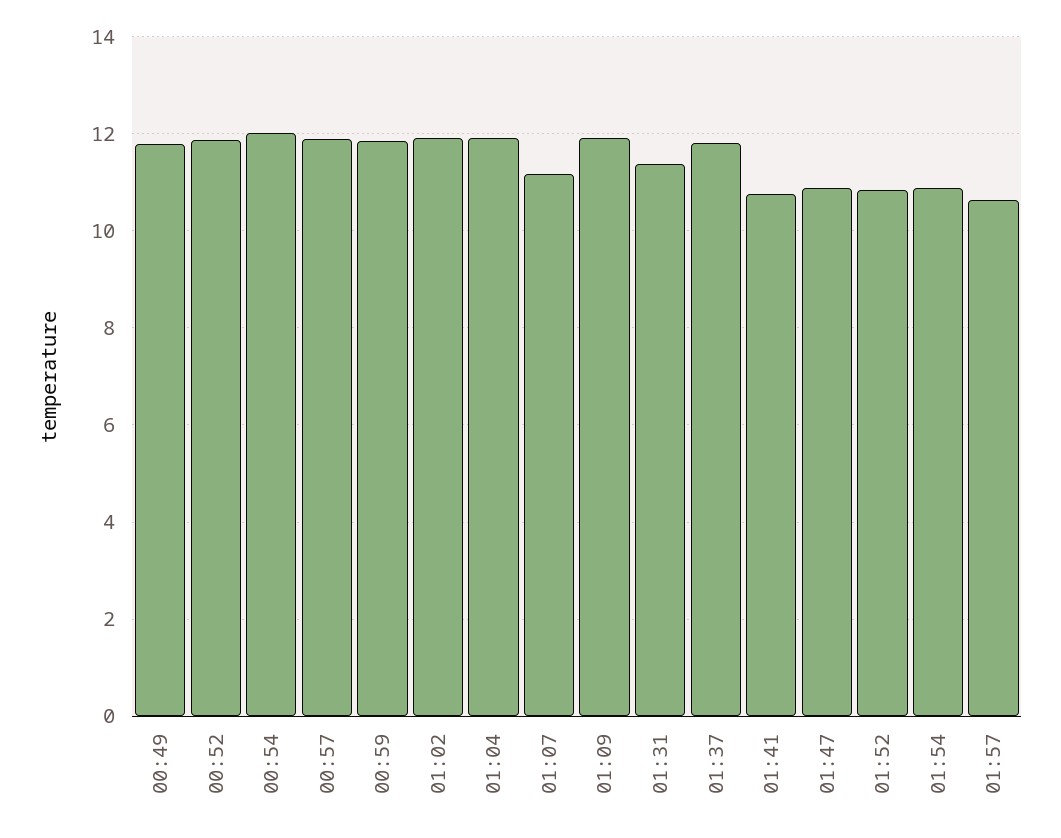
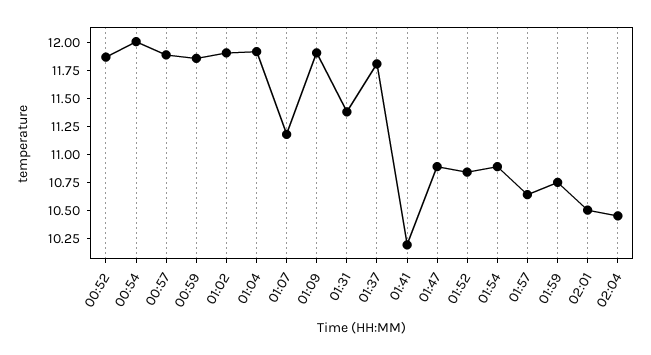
00:49: 11.8 -> none
01:41: 10.8 -> 10.25
01:59: none -> 10.75
02:01: none -> 10.5
02:04: none -> 10.5

